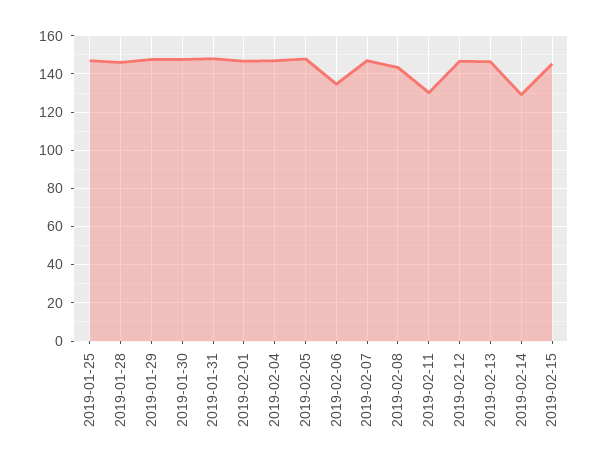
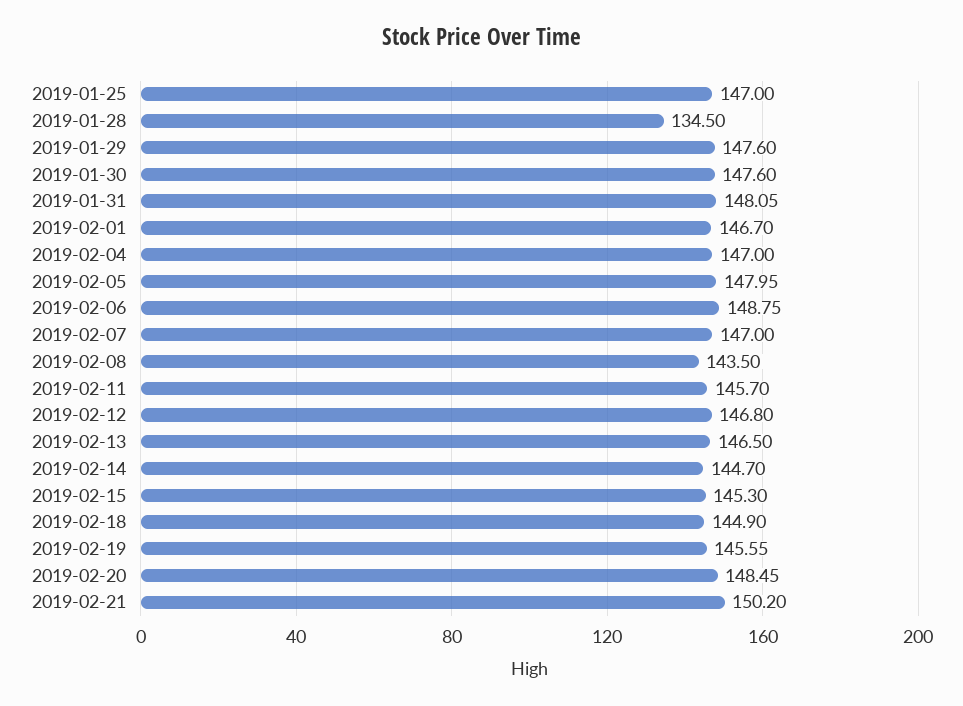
2019-01-28: 145 -> 134.5
2019-02-06: 135 -> 148.75
2019-02-11: 130 -> 145.7
2019-02-14: 130 -> 144.7
2019-02-18: none -> 144.9
2019-02-19: none -> 145.55
2019-02-20: none -> 148.45
2019-02-21: none -> 150.2

